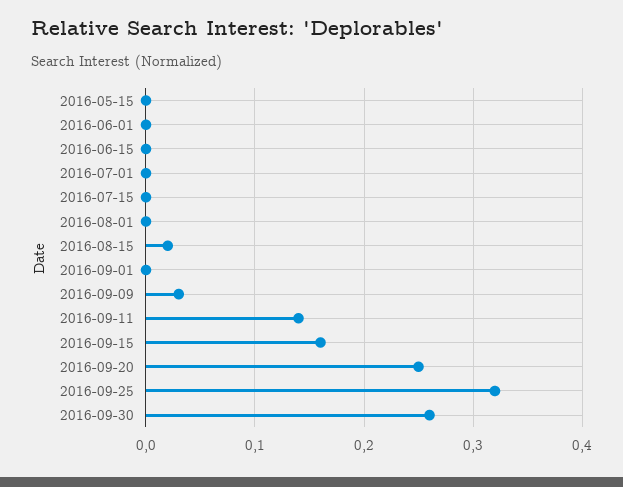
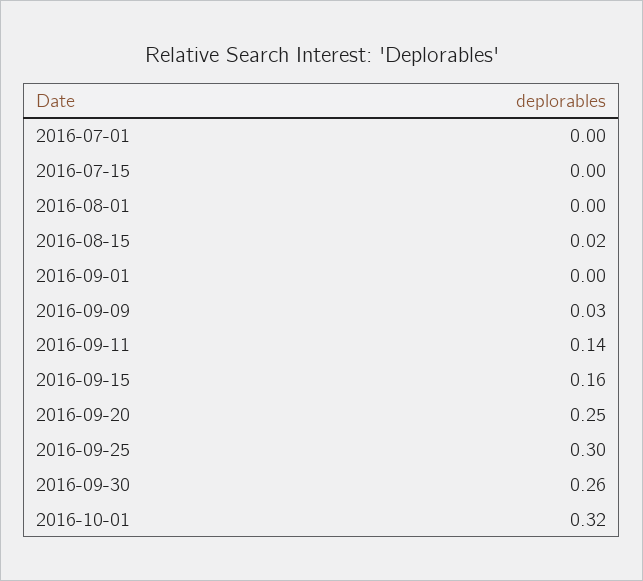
2016-05-15: 0 -> none
2016-06-01: 0 -> none
2016-06-15: 0 -> none
2016-09-25: 0.32 -> 0.3
2016-10-01: none -> 0.32

